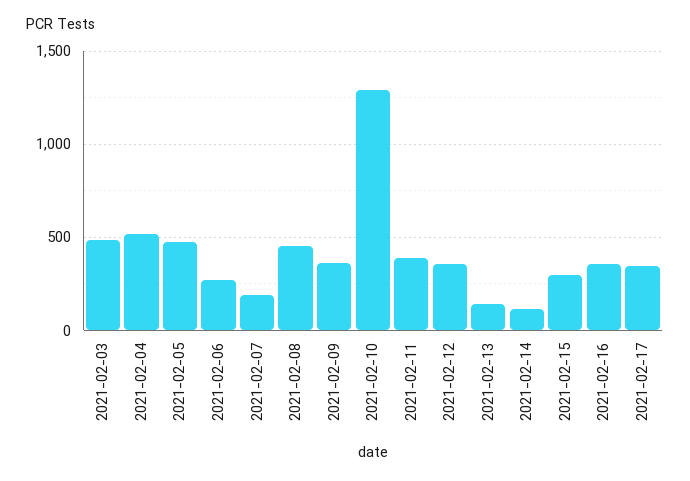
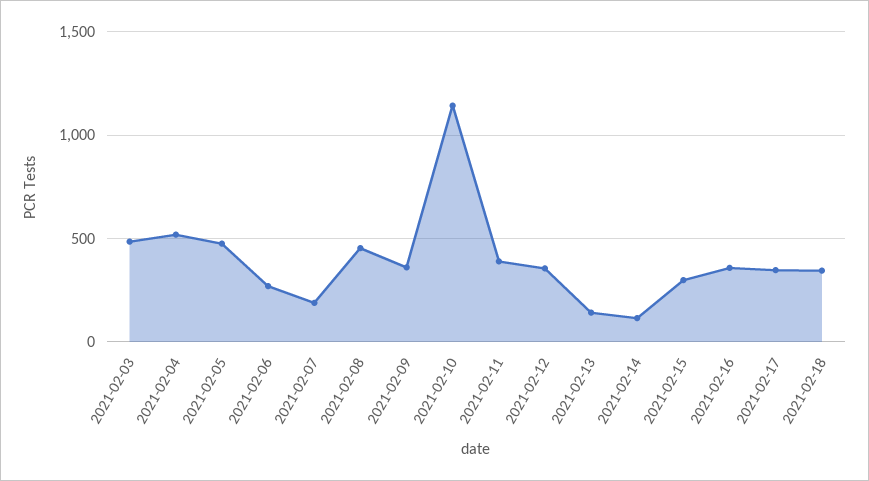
2021-02-10: 1300 -> 1150
2021-02-18: none -> 350

